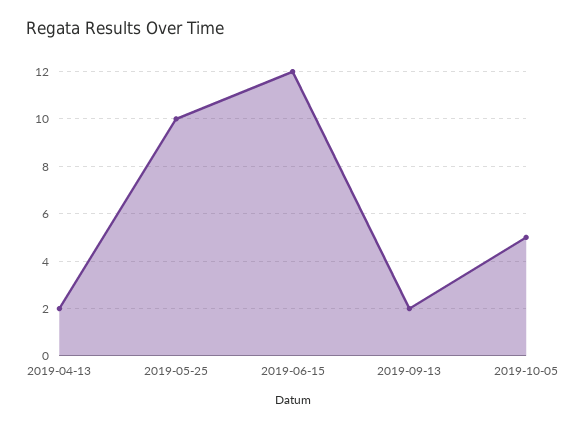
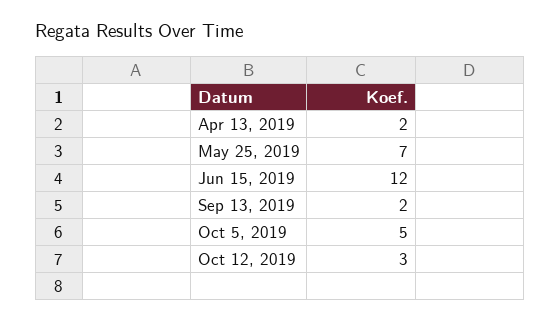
2019-05-25: 10 -> 7
Oct 12, 2019: none -> 3

